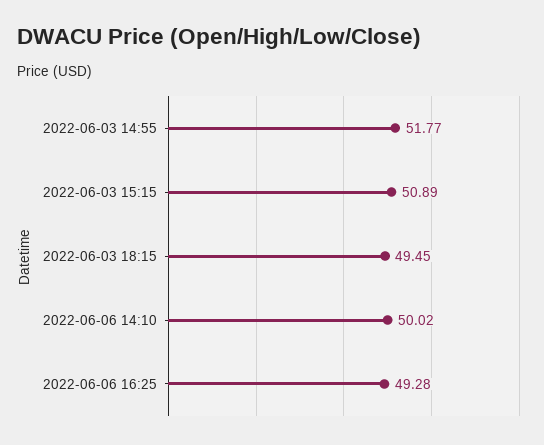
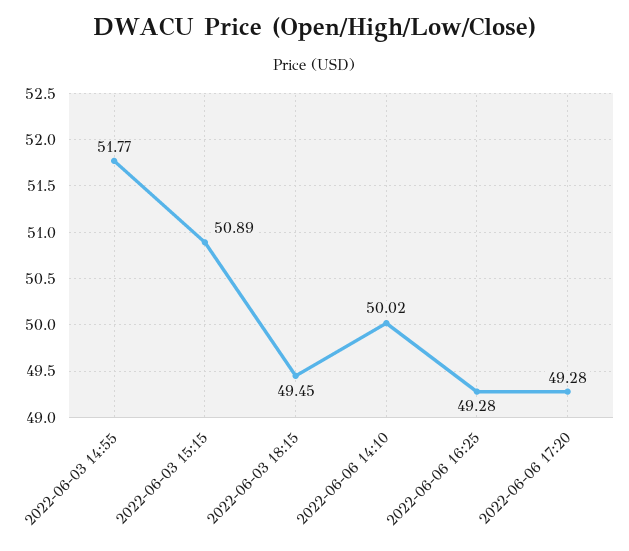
2022-06-06 17:20: none -> 49.28

